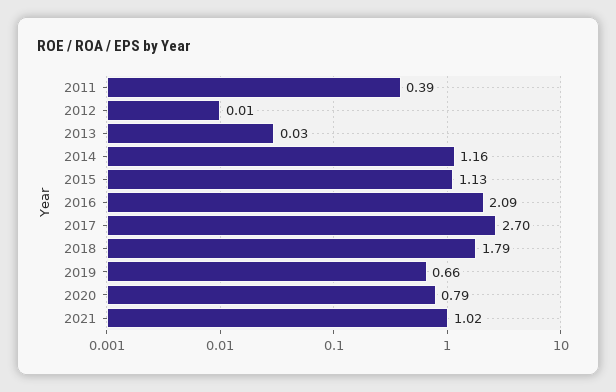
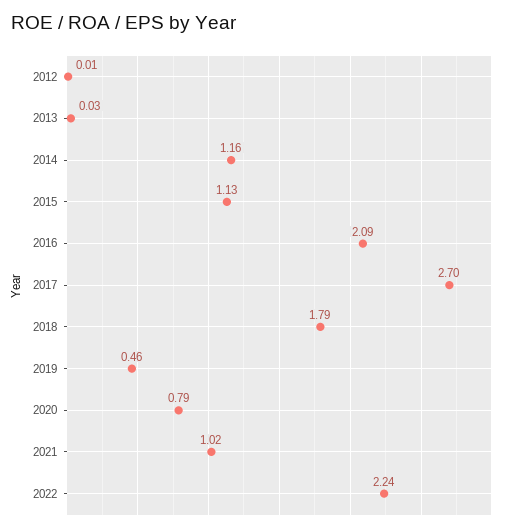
2011: 0.39 -> none
2019: 0.66 -> 0.46
2022: none -> 2.24

